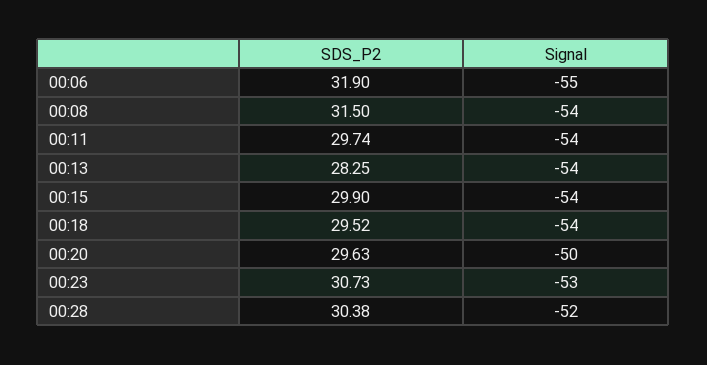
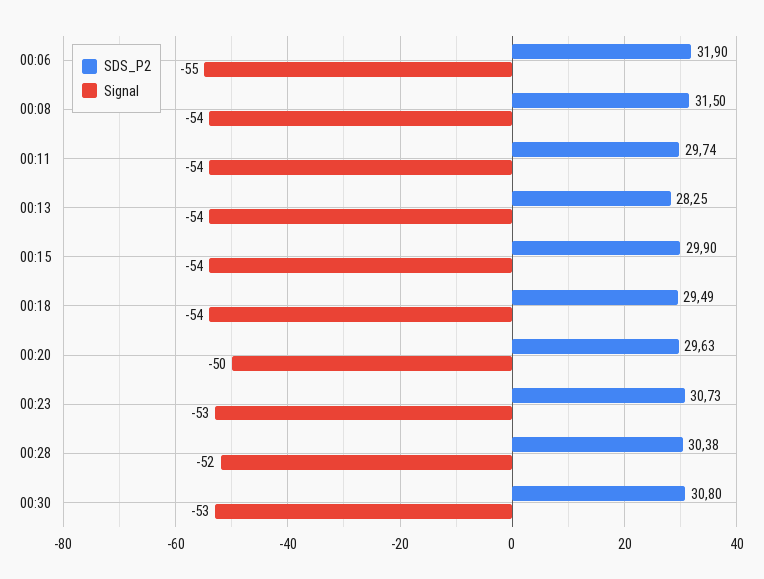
SDS_P2, 00:18: 29.52 -> 29.49
SDS_P2, 00:30: none -> 30.8
Signal, 00:30: none -> -53

